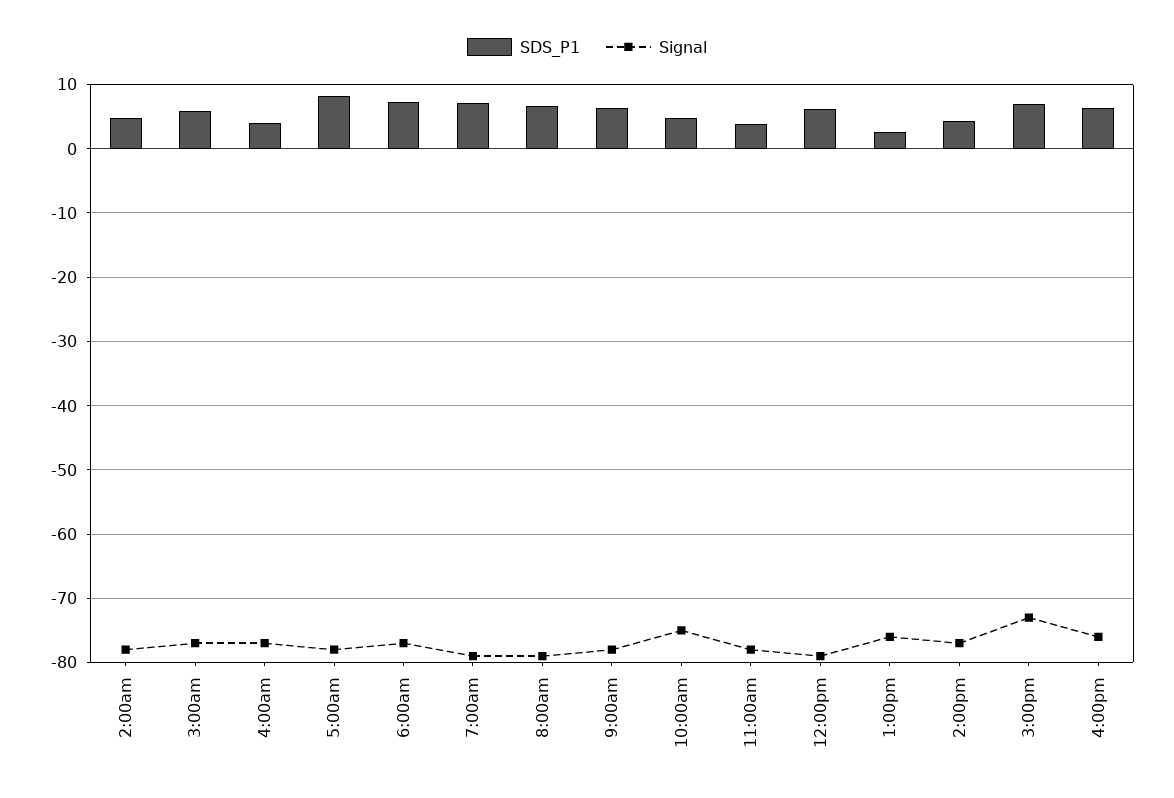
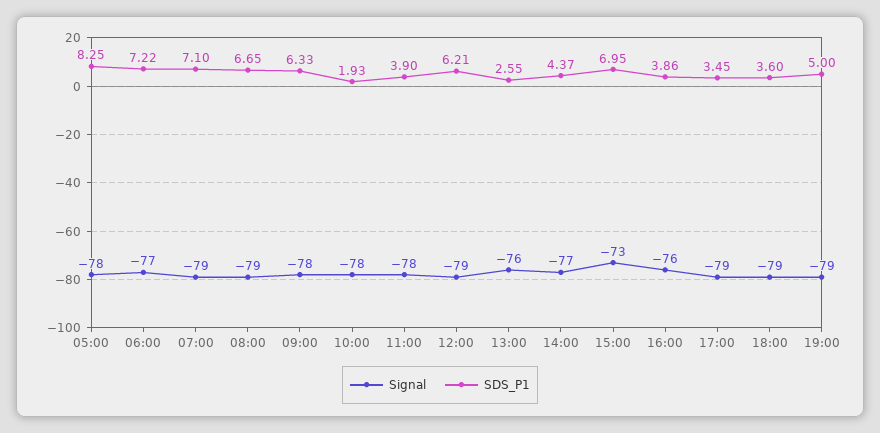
SDS_P1, 2:00am: 5 -> none
Signal, 2:00am: -78 -> none
SDS_P1, 3:00am: 6 -> none
Signal, 3:00am: -77 -> none
SDS_P1, 4:00am: 4 -> none
Signal, 4:00am: -77 -> none
SDS_P1, 10:00am: 5 -> 1.93
Signal, 10:00am: -75 -> -78
SDS_P1, 4:00pm: 6 -> 3.86
Signal, 17:00: none -> -79
SDS_P1, 17:00: none -> 3.45
Signal, 18:00: none -> -79
SDS_P1, 18:00: none -> 3.6
Signal, 19:00: none -> -79
SDS_P1, 19:00: none -> 5

